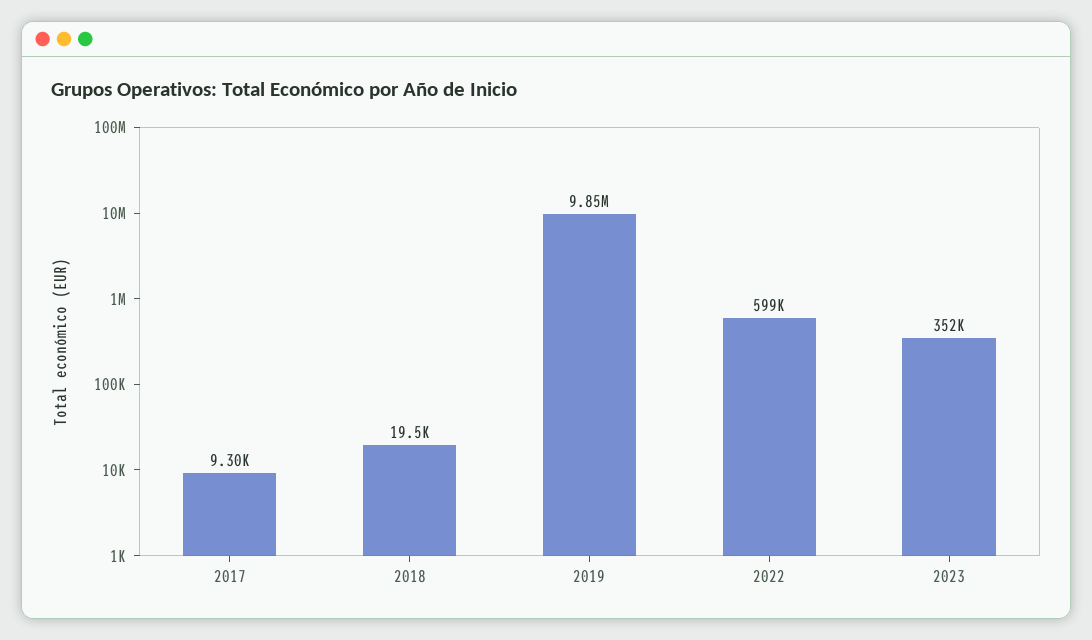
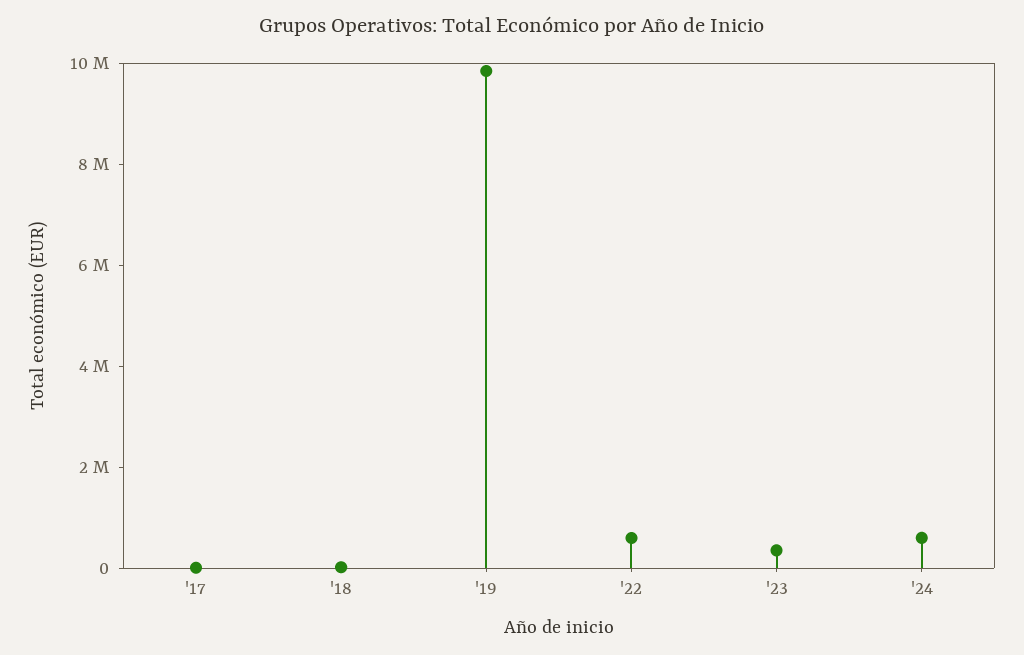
'24: none -> 500000

